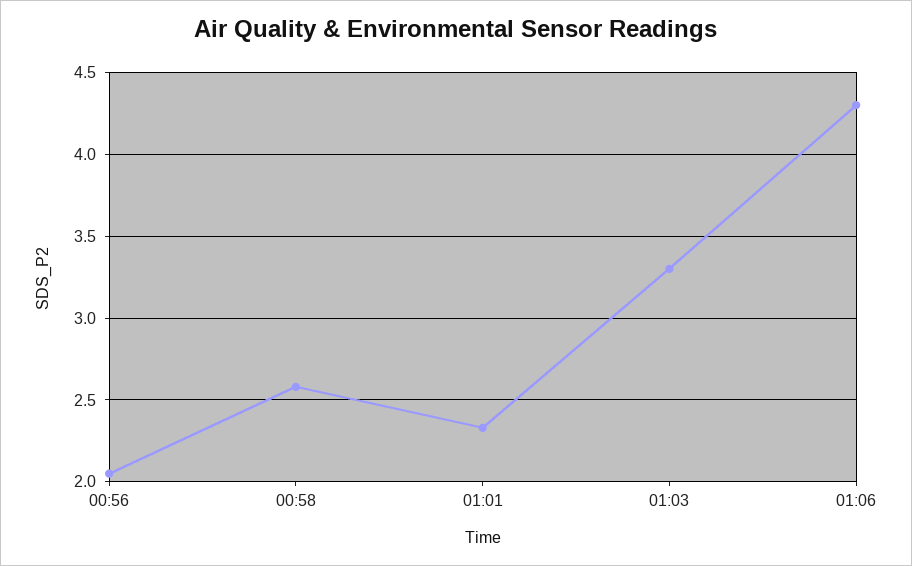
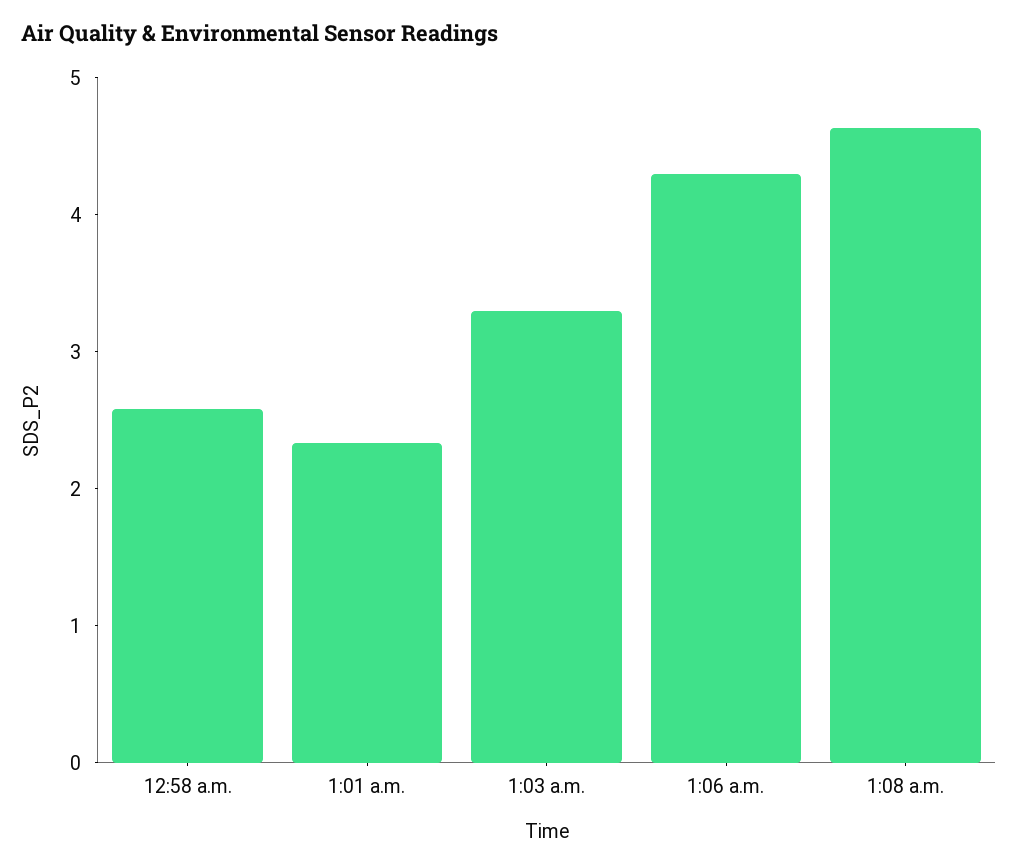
00:56: 2.05 -> none
1:08 a.m.: none -> 4.6

